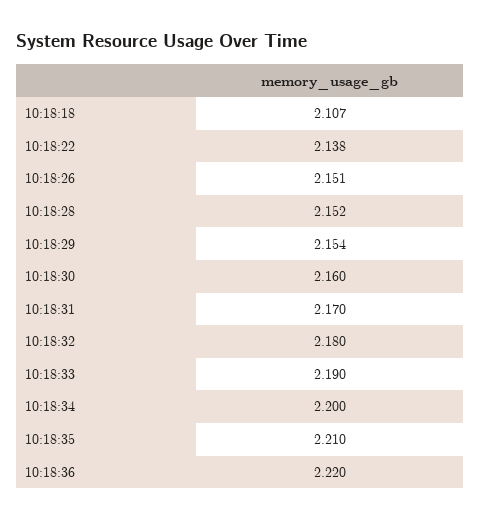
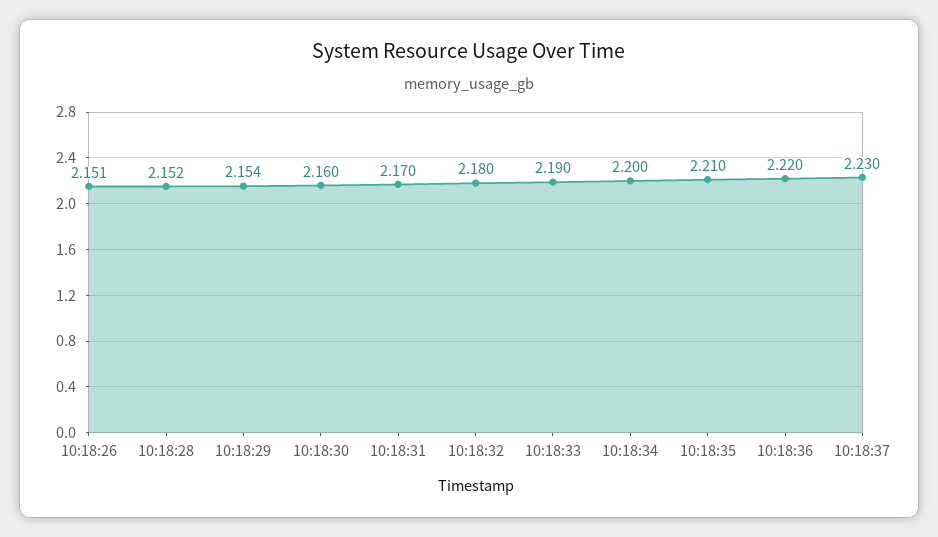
10:18:18: 2.107 -> none
10:18:22: 2.138 -> none
10:18:37: none -> 2.23

